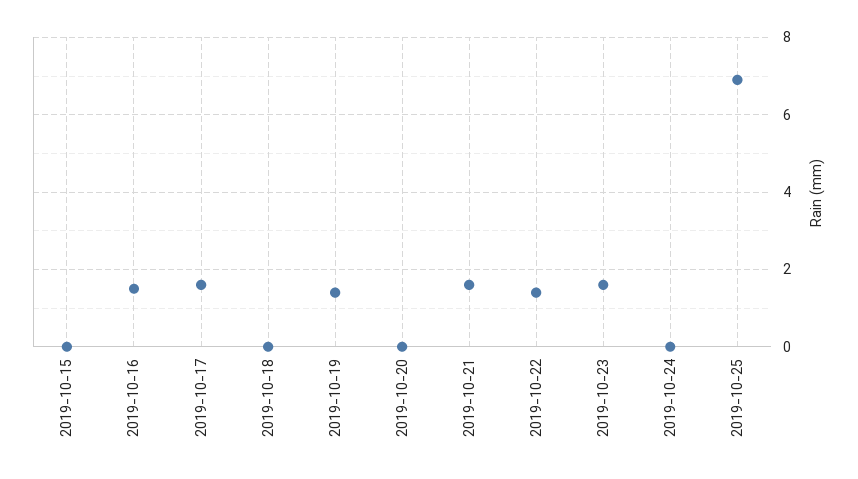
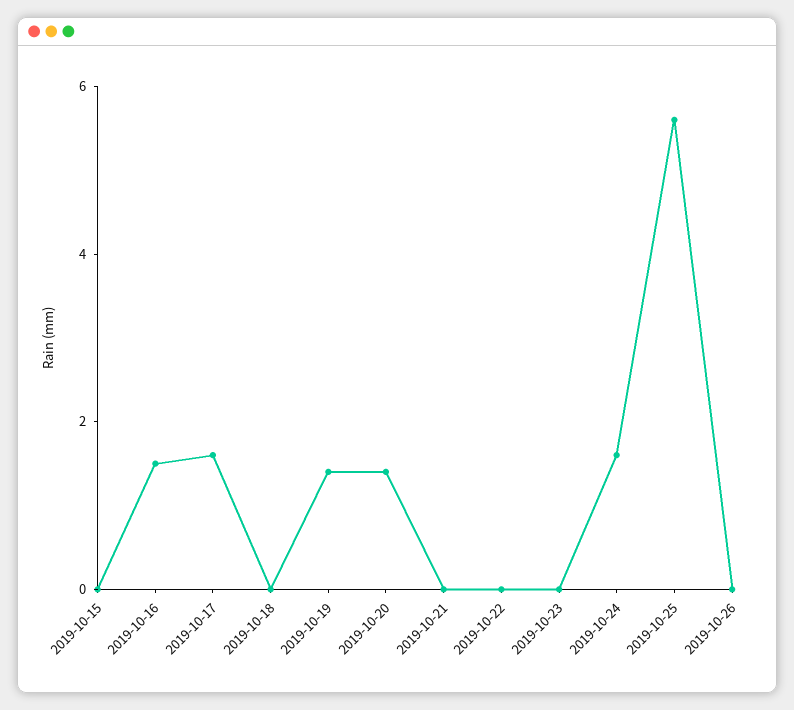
2019-10-20: 0 -> 1.5
2019-10-21: 1.5 -> 0
2019-10-22: 1.5 -> 0
2019-10-23: 1.5 -> 0
2019-10-24: 0 -> 1.5
2019-10-25: 7 -> 5.5
2019-10-26: none -> 0

